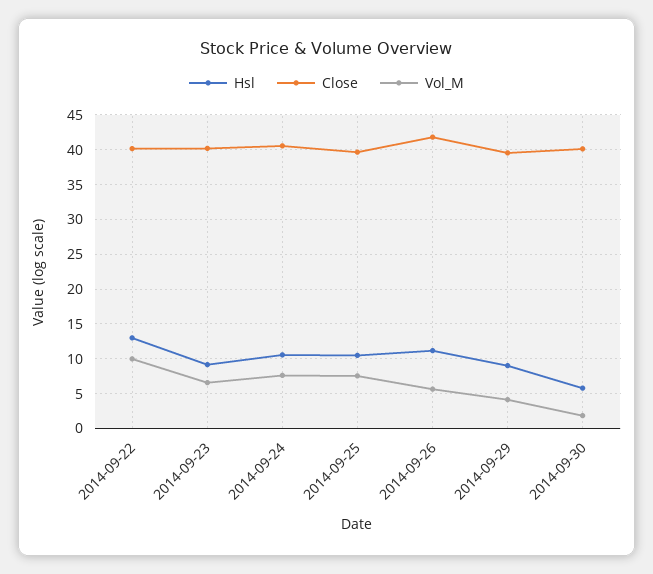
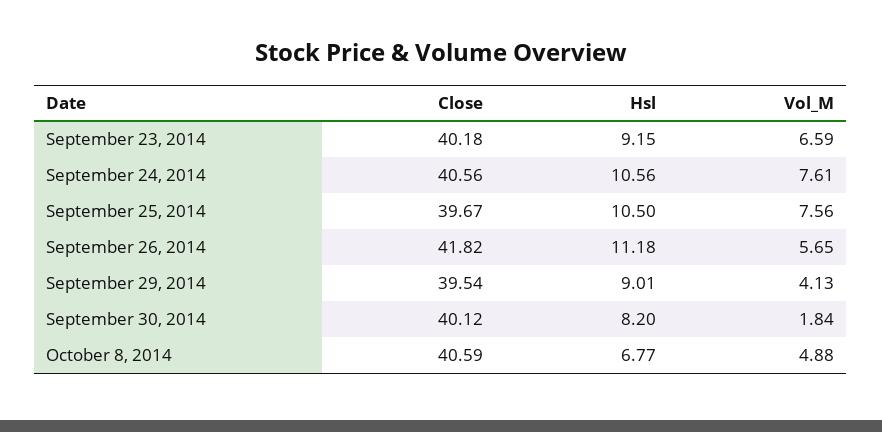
Hsl, 2014-09-22: 13 -> none
Close, 2014-09-22: 40 -> none
Vol_M, 2014-09-22: 10 -> none
Hsl, 2014-09-30: 6 -> 8.2
Close, October 8, 2014: none -> 40.59
Hsl, October 8, 2014: none -> 6.77
Vol_M, October 8, 2014: none -> 4.88

